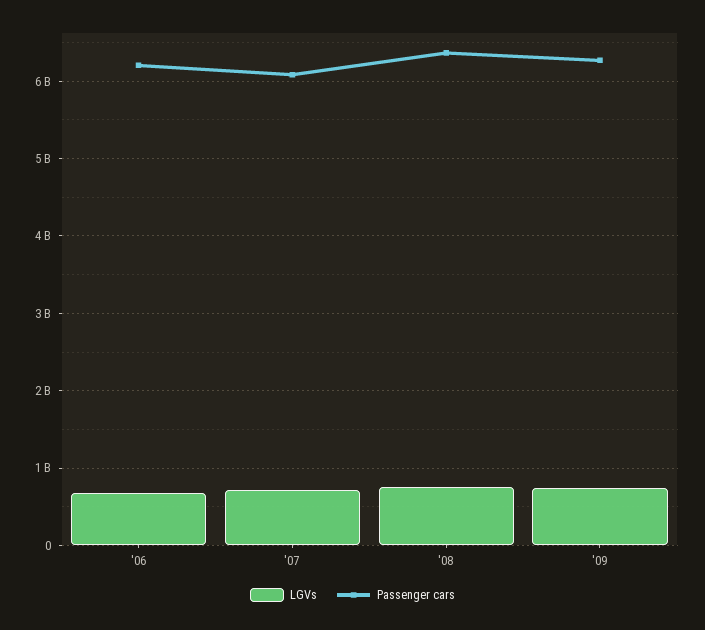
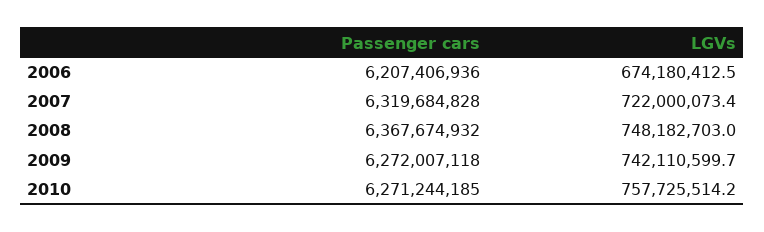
Passenger cars, '07: 6100000000 -> 6319684828
Passenger cars, 2010: none -> 6271244185
LGVs, 2010: none -> 757725514.2

